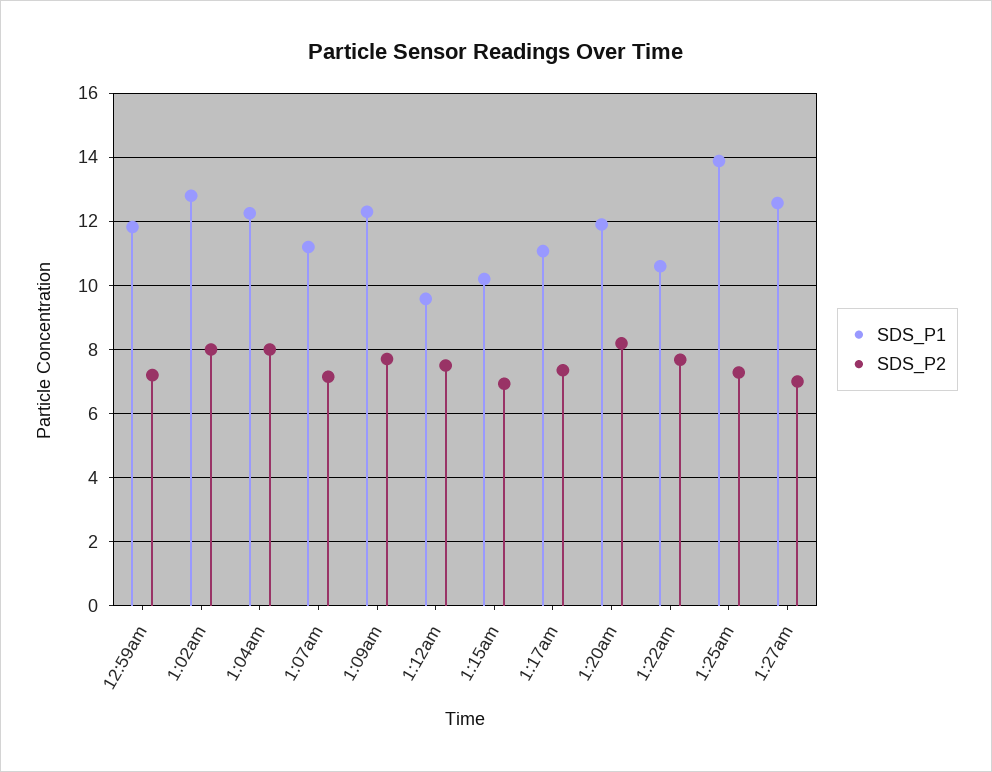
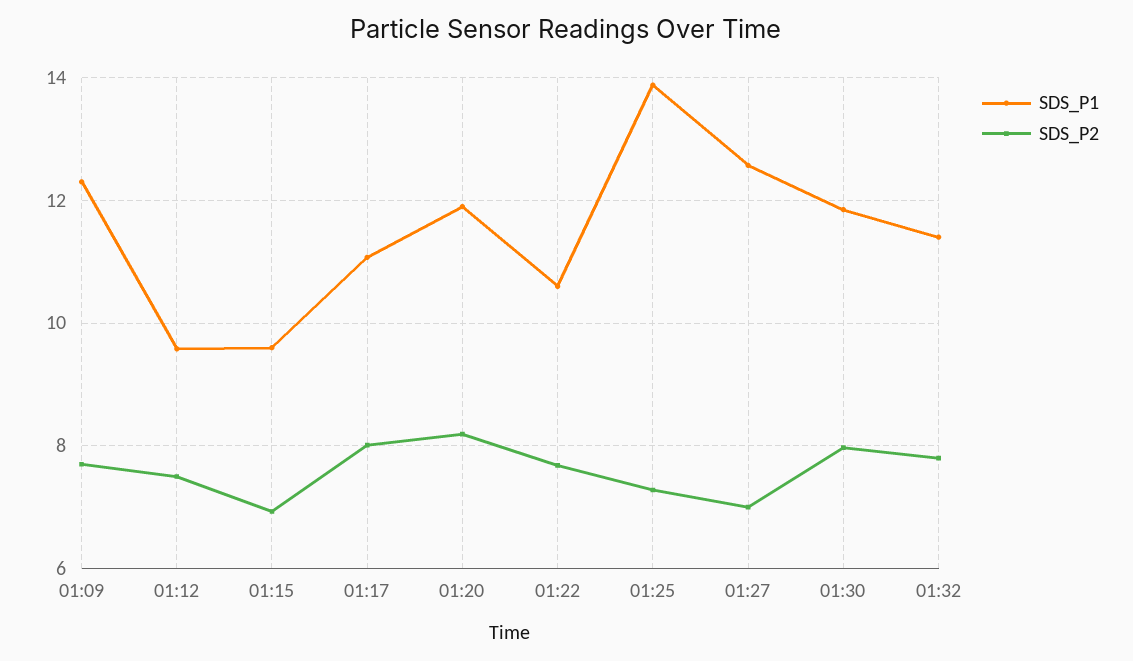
SDS_P1, 12:59am: 11.8 -> none
SDS_P2, 12:59am: 7.2 -> none
SDS_P1, 1:02am: 12.8 -> none
SDS_P2, 1:02am: 8 -> none
SDS_P1, 1:04am: 12.2 -> none
SDS_P2, 1:04am: 8 -> none
SDS_P1, 1:07am: 11.2 -> none
SDS_P2, 1:07am: 7.2 -> none
SDS_P1, 1:15am: 10.2 -> 9.6
SDS_P2, 1:17am: 7.4 -> 8
SDS_P1, 01:30: none -> 11.8
SDS_P2, 01:30: none -> 8
SDS_P1, 01:32: none -> 11.4
SDS_P2, 01:32: none -> 7.8

